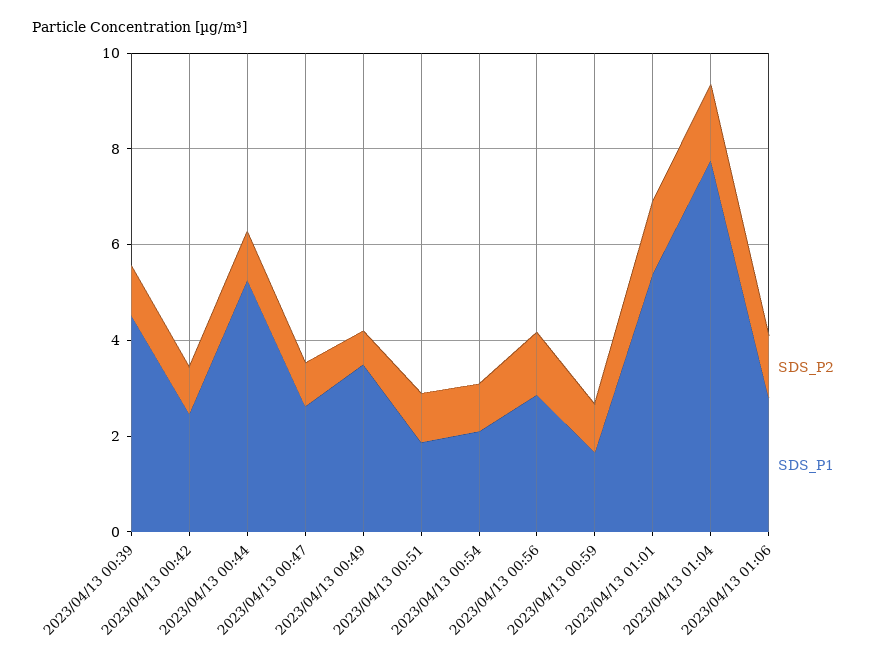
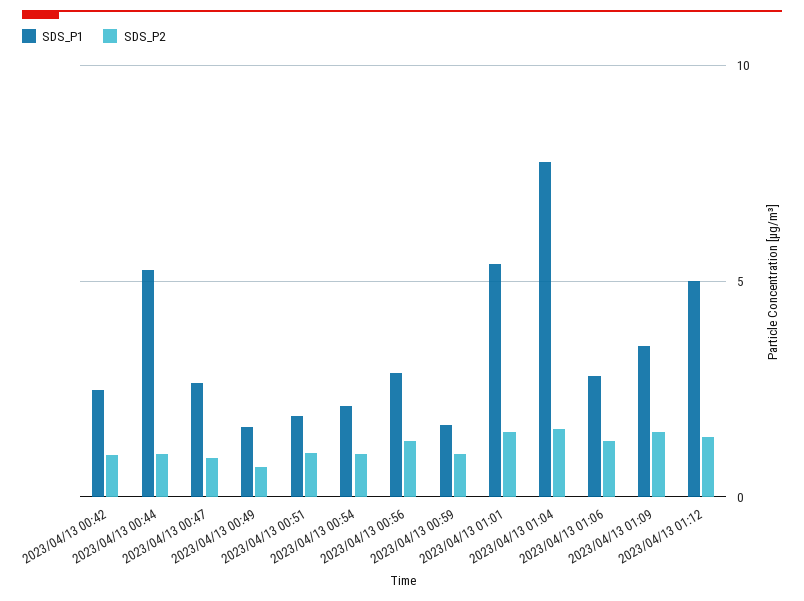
SDS_P2, 2023/04/13 00:39: 1 -> none
SDS_P1, 2023/04/13 00:39: 4.5 -> none
SDS_P1, 2023/04/13 00:49: 3.5 -> 1.5
SDS_P1, 2023/04/13 01:09: none -> 3.5
SDS_P2, 2023/04/13 01:09: none -> 1.5
SDS_P1, 2023/04/13 01:12: none -> 5
SDS_P2, 2023/04/13 01:12: none -> 1.5

